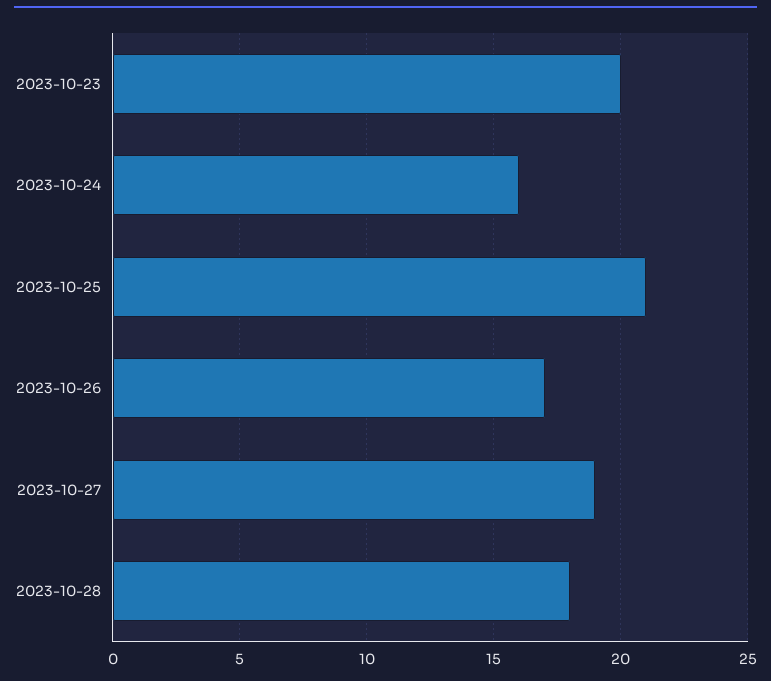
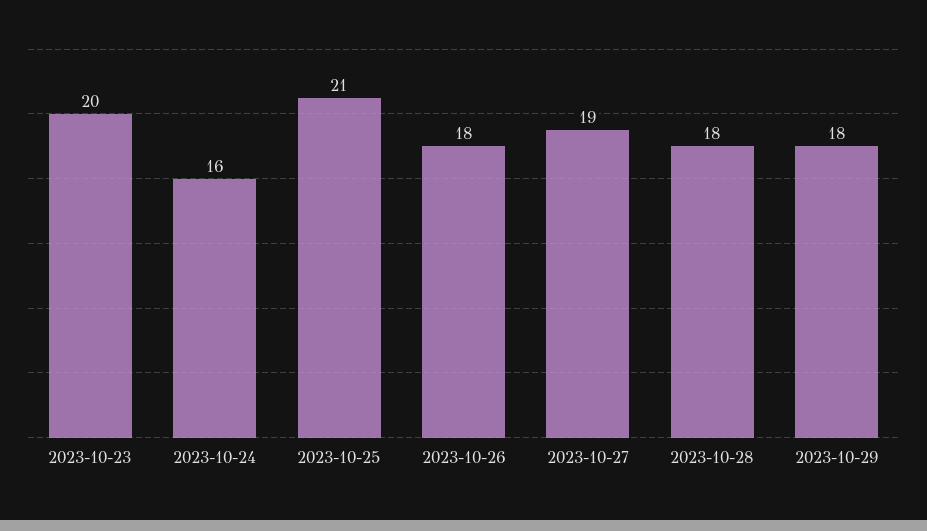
2023-10-26: 17 -> 18
2023-10-29: none -> 18

